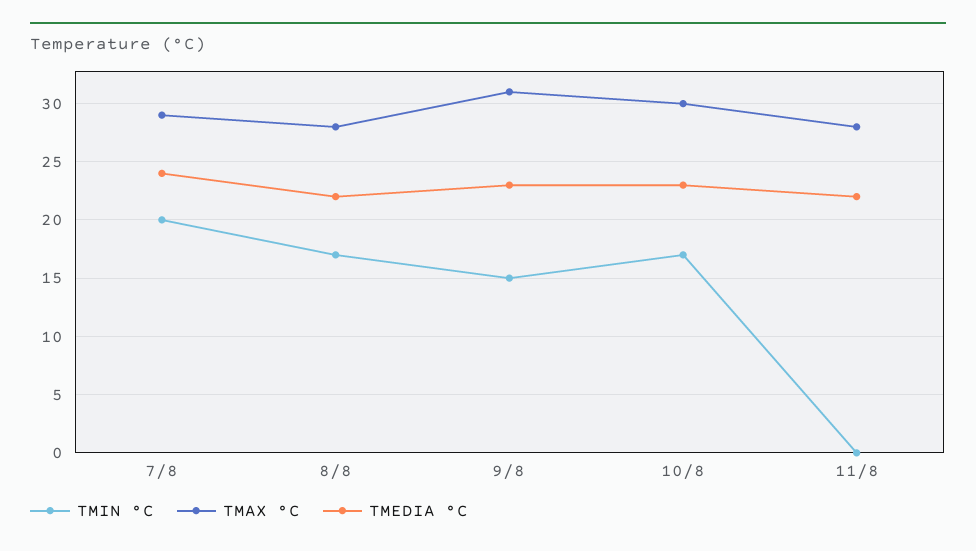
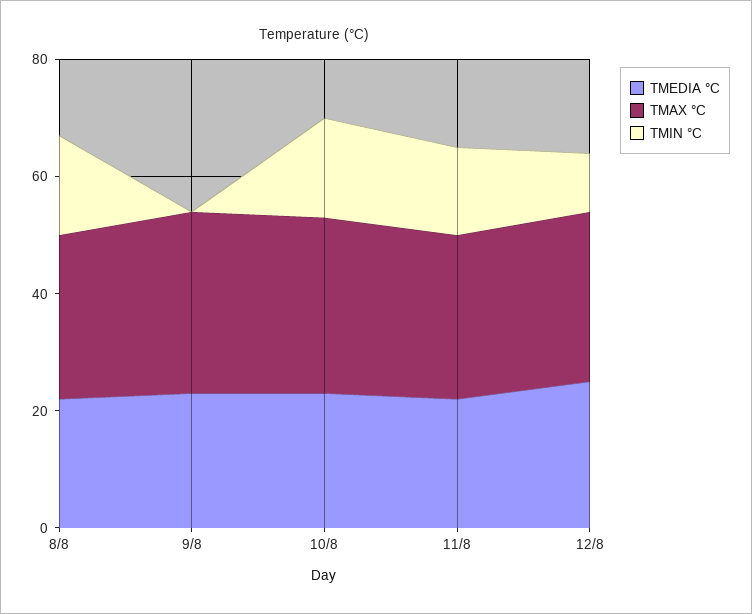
TMIN °C, 7/8: 20 -> none
TMAX °C, 7/8: 29 -> none
TMEDIA °C, 7/8: 24 -> none
TMIN °C, 9/8: 15 -> 0
TMIN °C, 11/8: 0 -> 15
TMEDIA °C, 12/8: none -> 25
TMAX °C, 12/8: none -> 30
TMIN °C, 12/8: none -> 10

